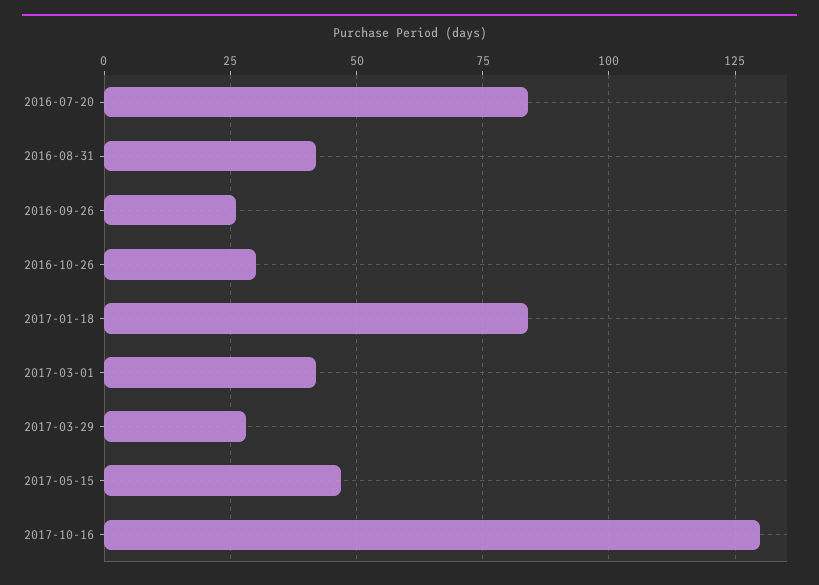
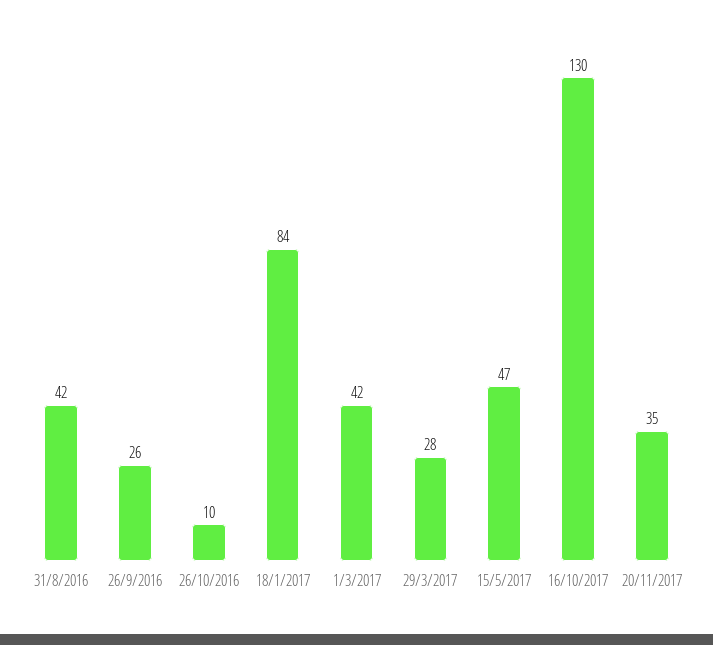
2016-07-20: 85 -> none
2016-10-26: 30 -> 10
20/11/2017: none -> 35

